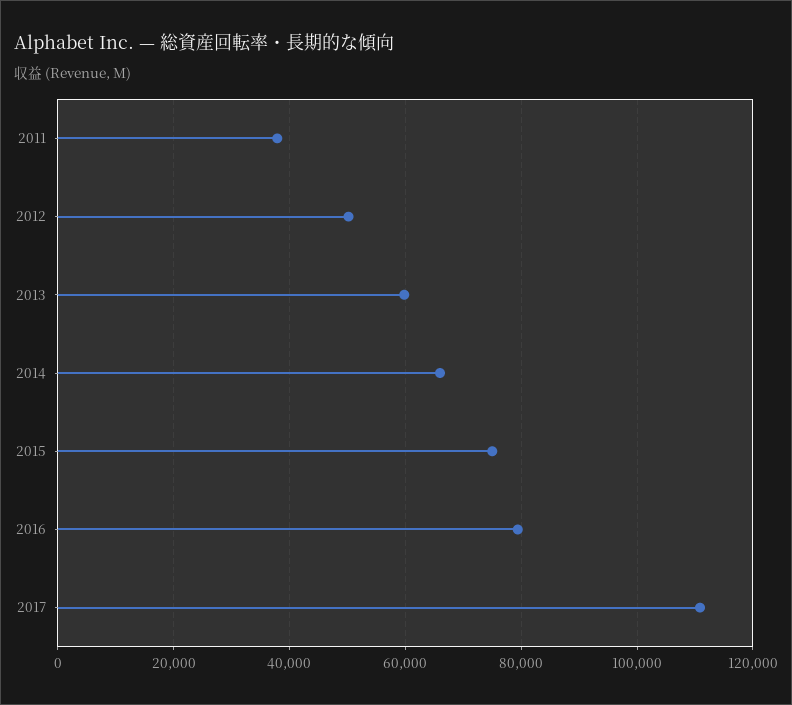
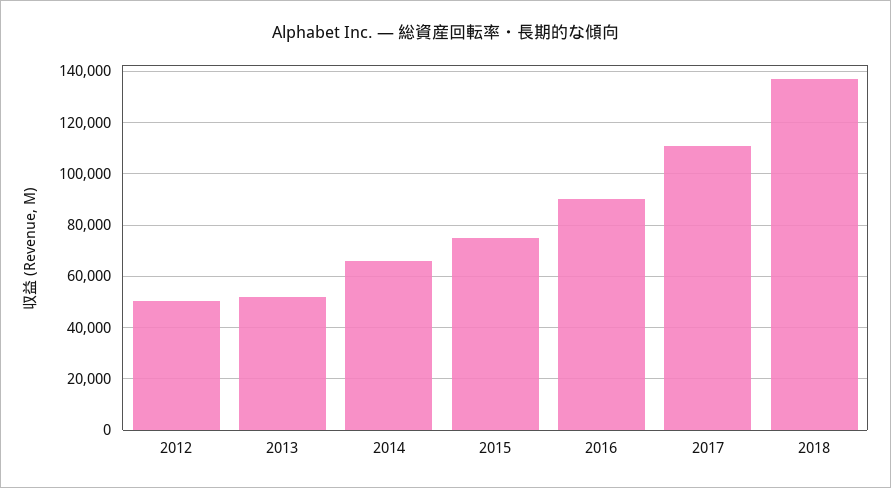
2011: 38000 -> none
2013: 60000 -> 52500
2016: 80000 -> 90000
2018: none -> 137500

